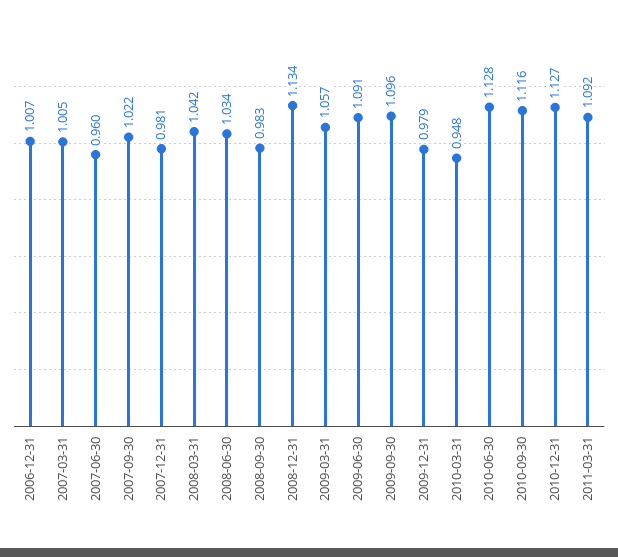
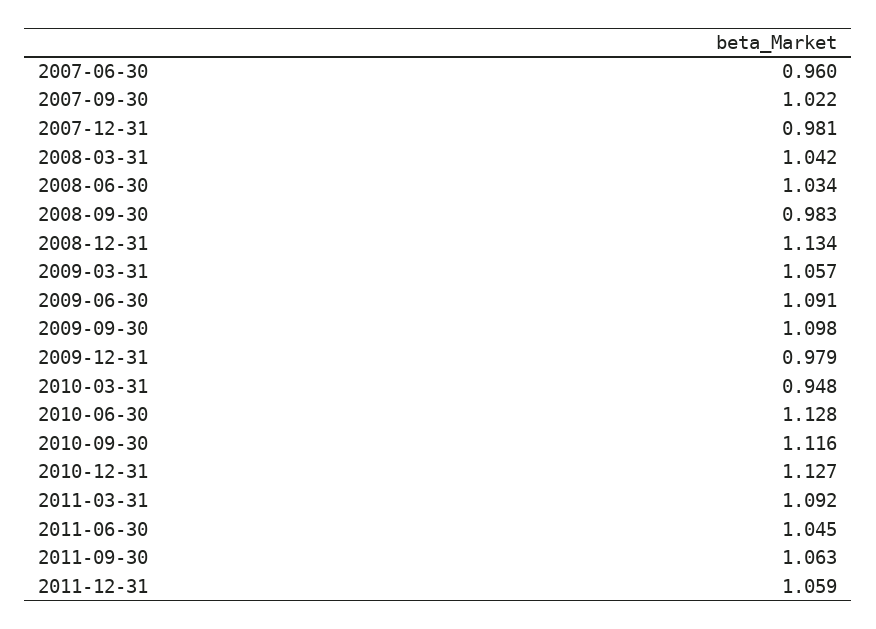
2006-12-31: 1.007 -> none
2007-03-31: 1.005 -> none
2009-09-30: 1.096 -> 1.098
2011-06-30: none -> 1.045
2011-09-30: none -> 1.063
2011-12-31: none -> 1.059

